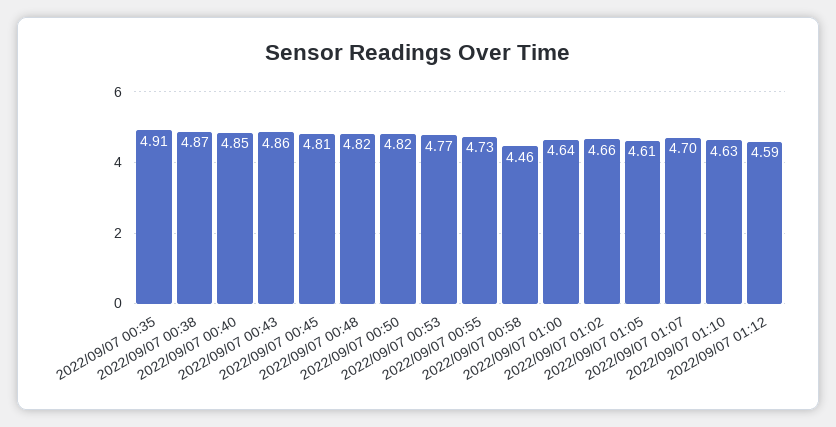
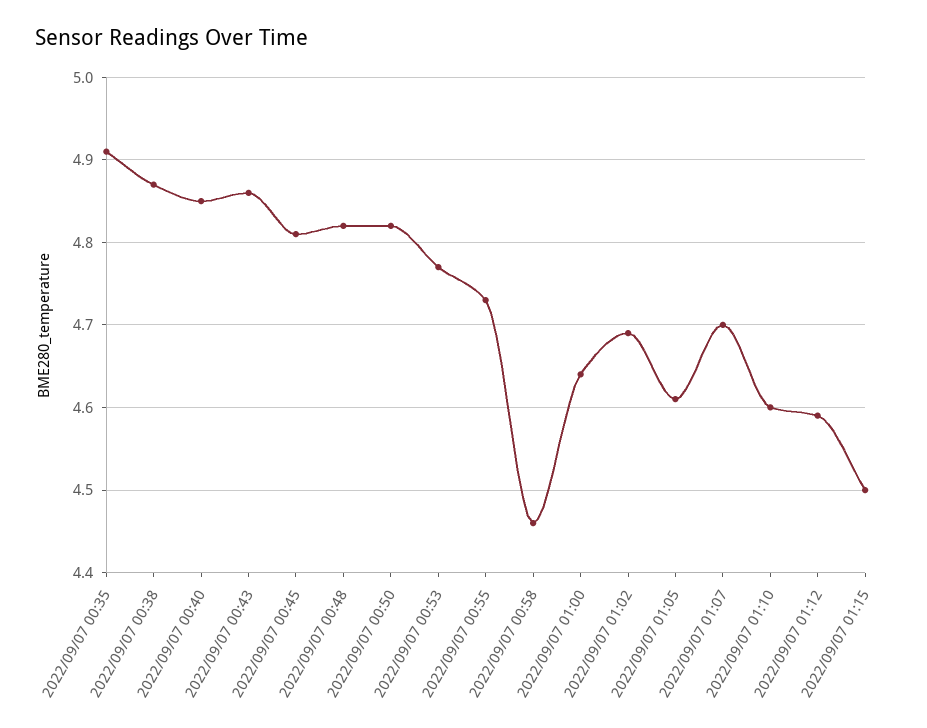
2022/09/07 01:02: 4.66 -> 4.69
2022/09/07 01:10: 4.63 -> 4.6
2022/09/07 01:15: none -> 4.5

